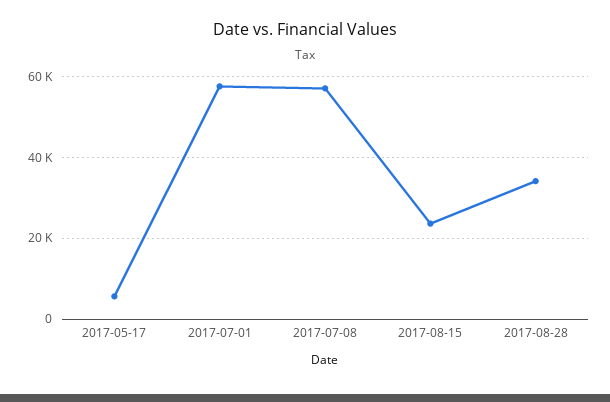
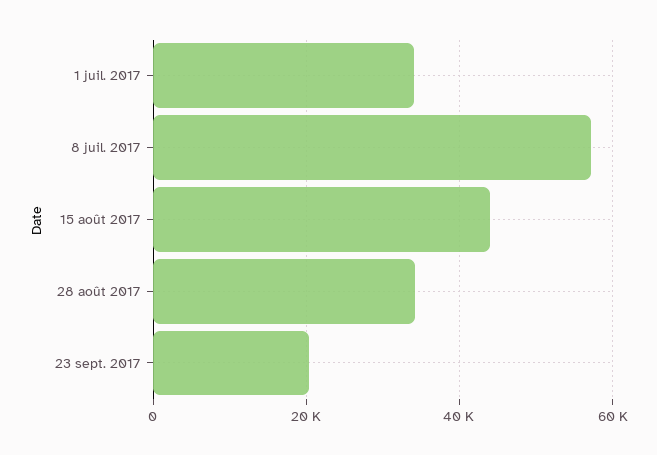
2017-05-17: 6000 -> none
2017-07-01: 58000 -> 34000
2017-08-15: 24000 -> 44000
23 sept. 2017: none -> 20000

